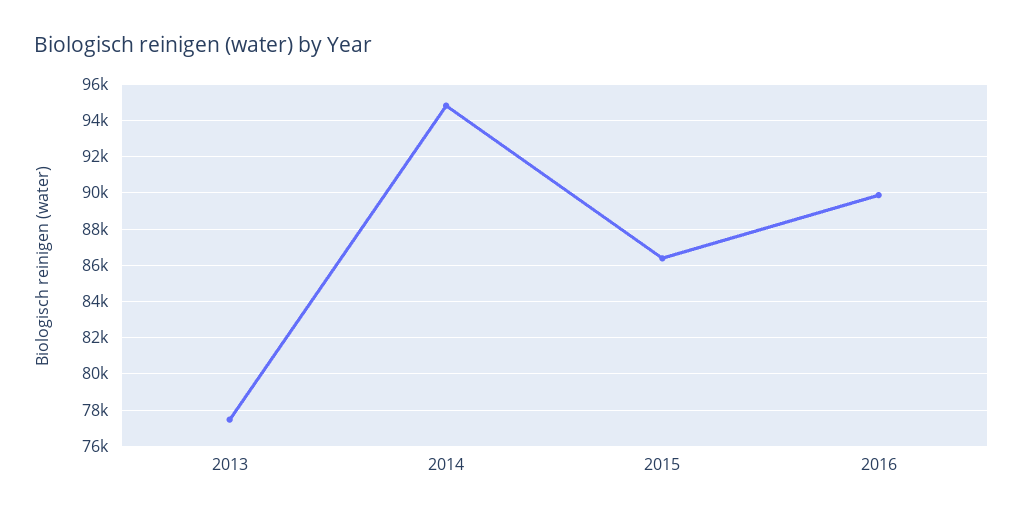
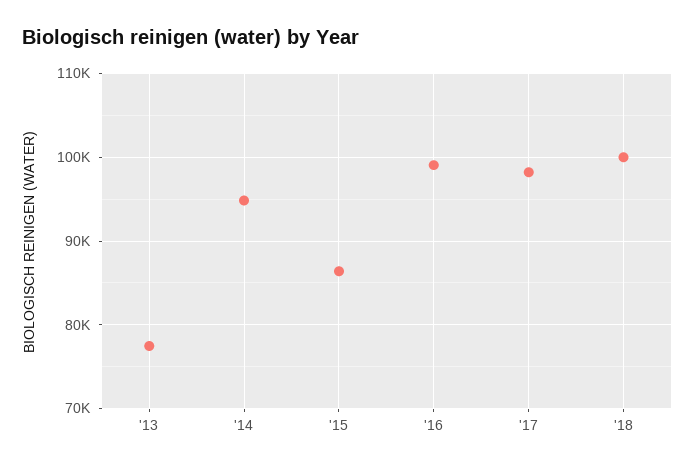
2016: 90000 -> 99000
'17: none -> 98000
'18: none -> 100000

